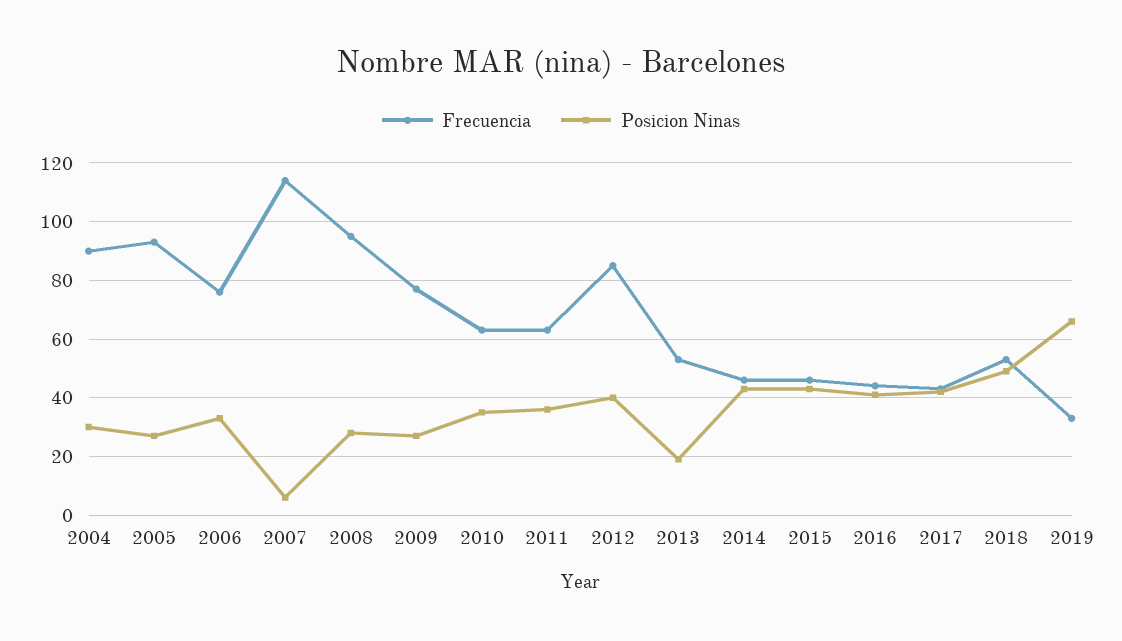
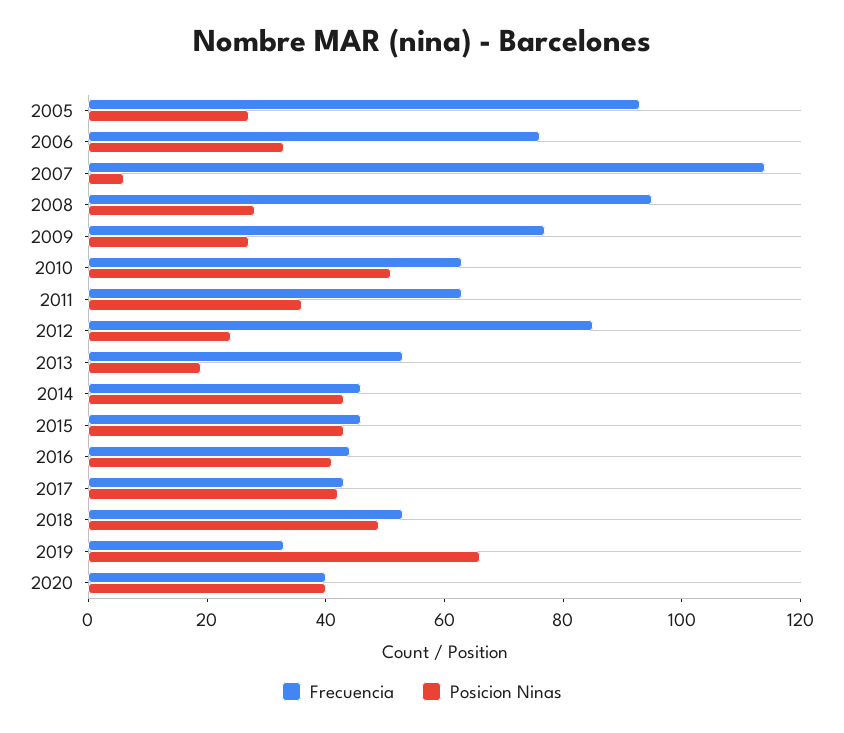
Frecuencia, 2004: 90 -> none
Posicion Ninas, 2004: 30 -> none
Posicion Ninas, 2010: 35 -> 50
Posicion Ninas, 2012: 40 -> 25
Frecuencia, 2020: none -> 40
Posicion Ninas, 2020: none -> 40

